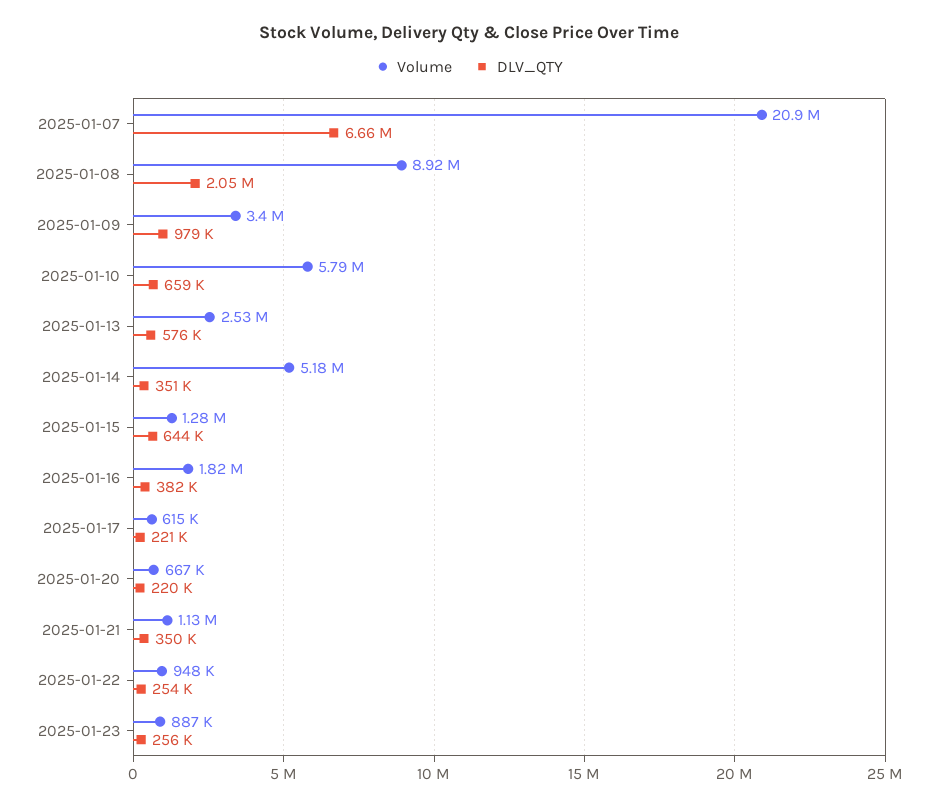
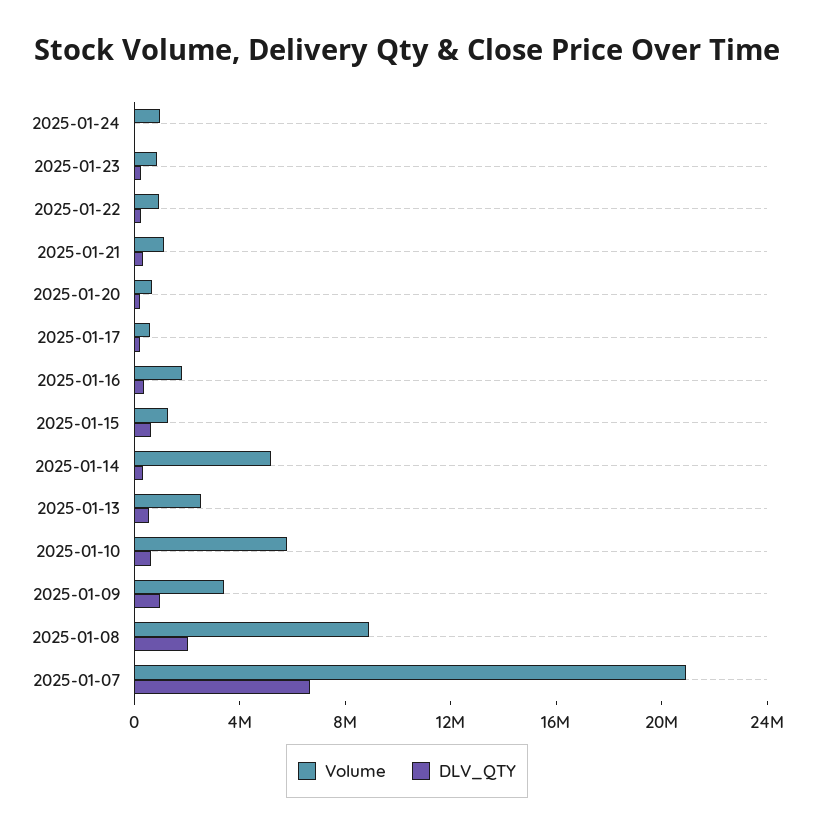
Volume, 2025-01-24: none -> 1000000
DLV_QTY, 2025-01-24: none -> 0

